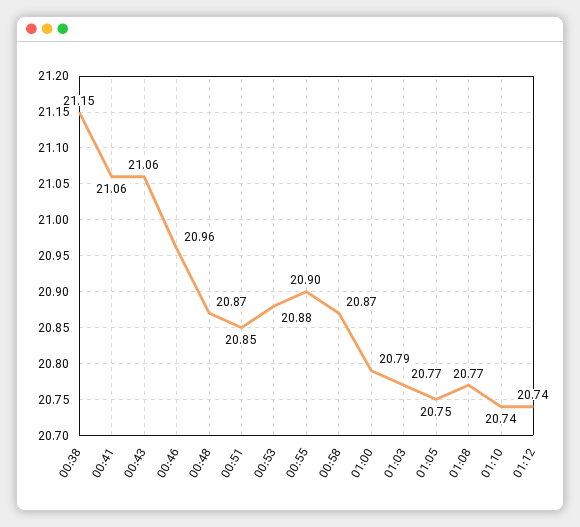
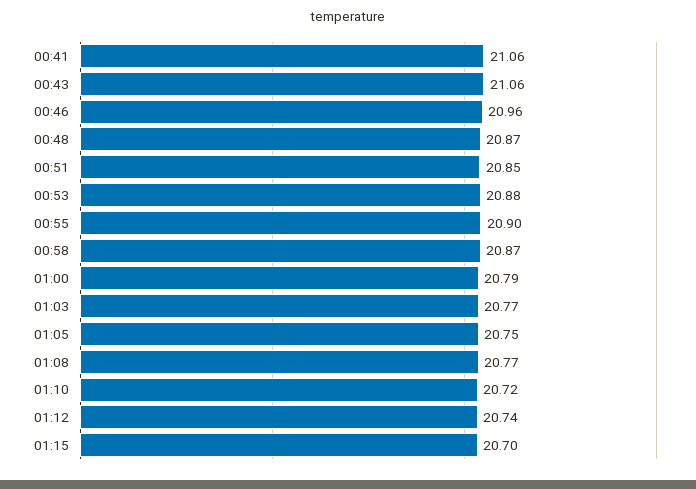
00:38: 21.15 -> none
01:10: 20.74 -> 20.72
01:15: none -> 20.7

